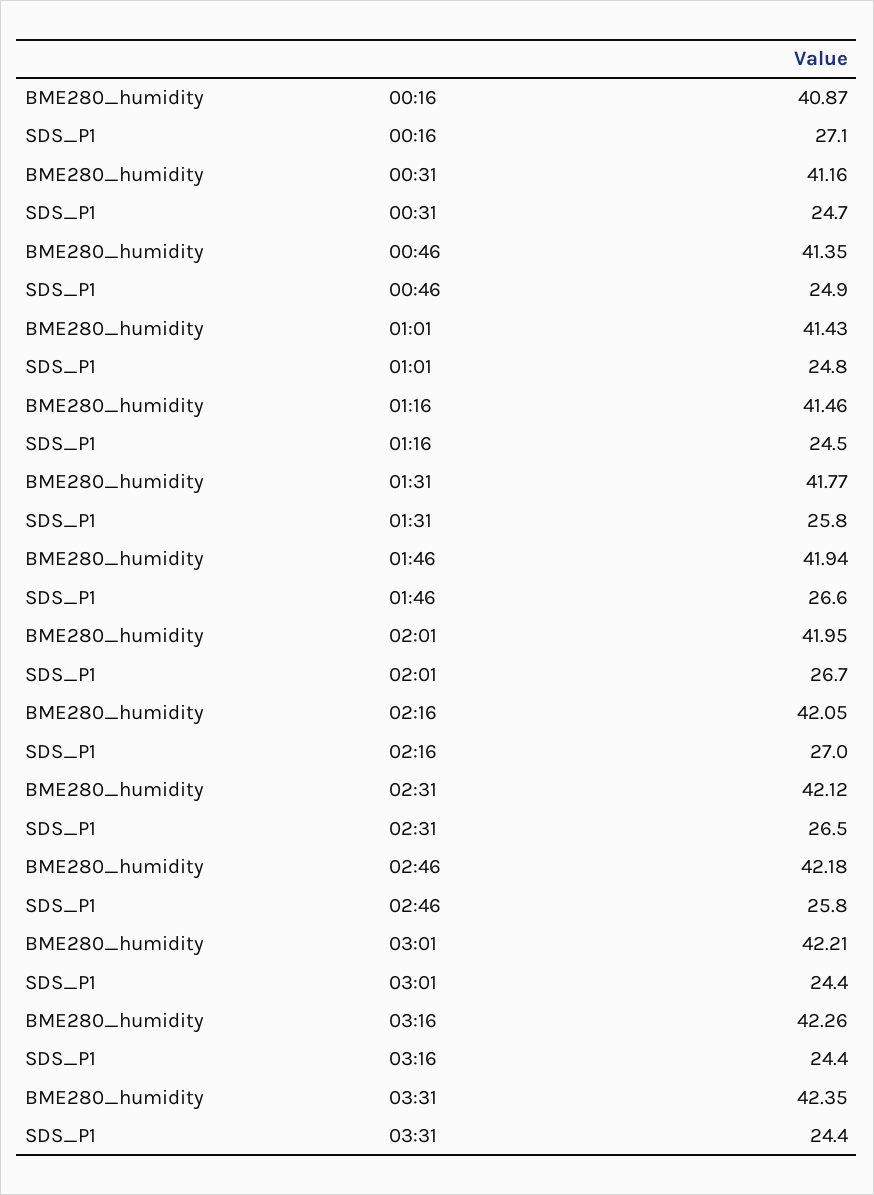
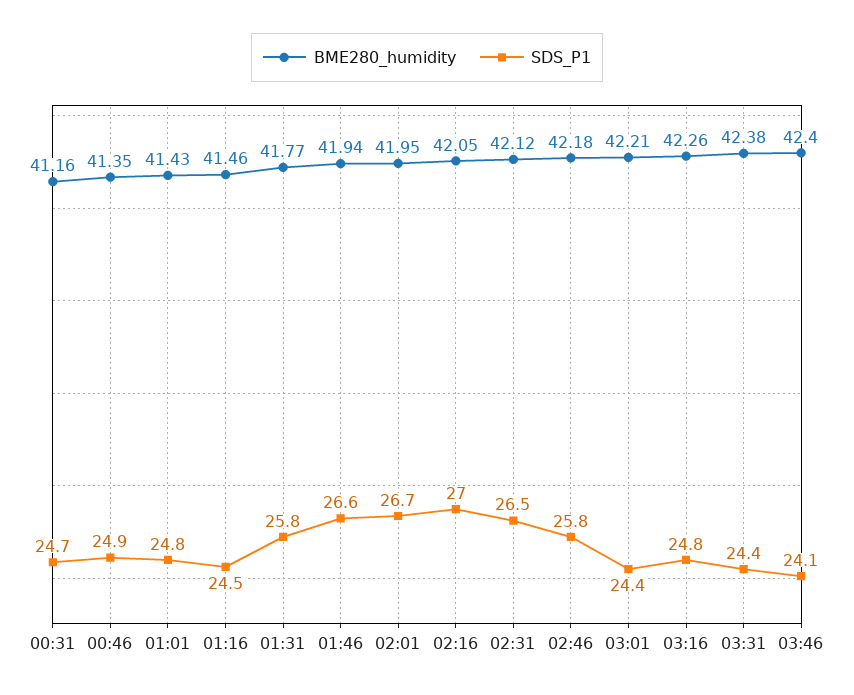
BME280_humidity, 00:16: 40.87 -> none
SDS_P1, 00:16: 27.1 -> none
SDS_P1, 03:16: 24.4 -> 24.8
BME280_humidity, 03:31: 42.35 -> 42.38
BME280_humidity, 03:46: none -> 42.4
SDS_P1, 03:46: none -> 24.1

